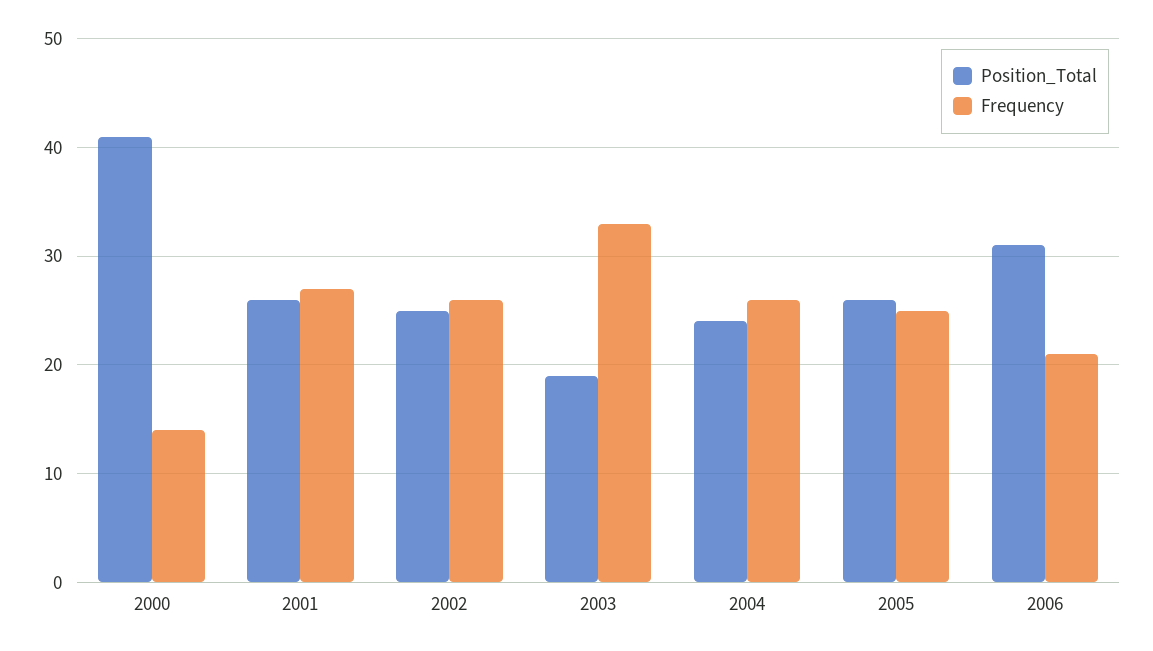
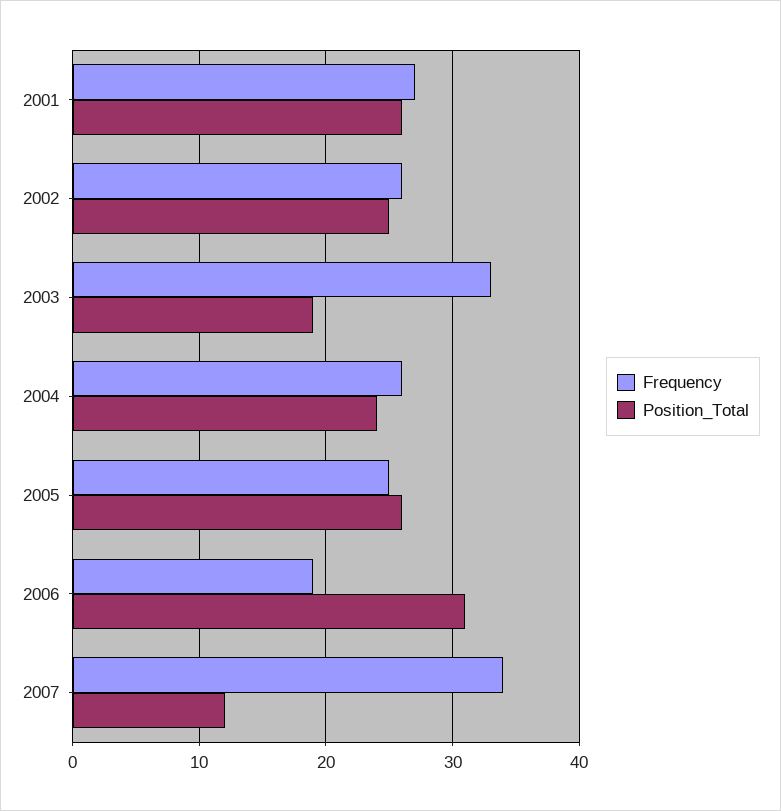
Position_Total, 2000: 41 -> none
Frequency, 2000: 14 -> none
Frequency, 2006: 21 -> 19
Frequency, 2007: none -> 34
Position_Total, 2007: none -> 12

